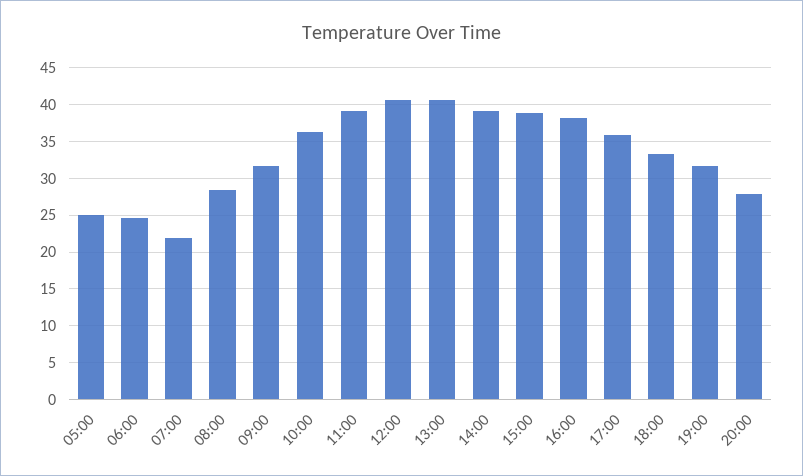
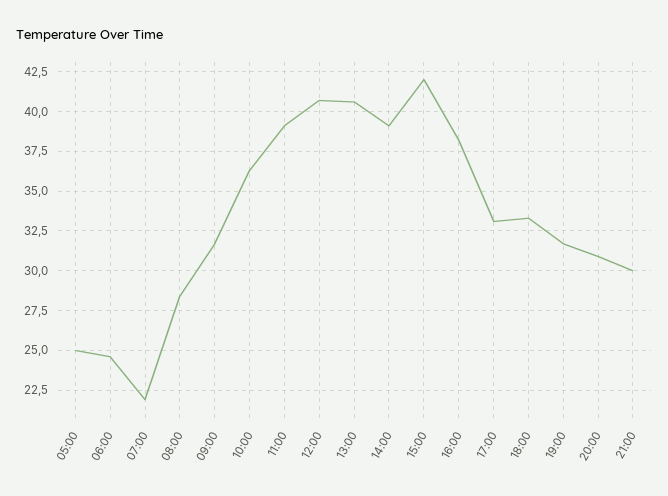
15:00: 39 -> 42
17:00: 36 -> 33
20:00: 28 -> 31
21:00: none -> 30

